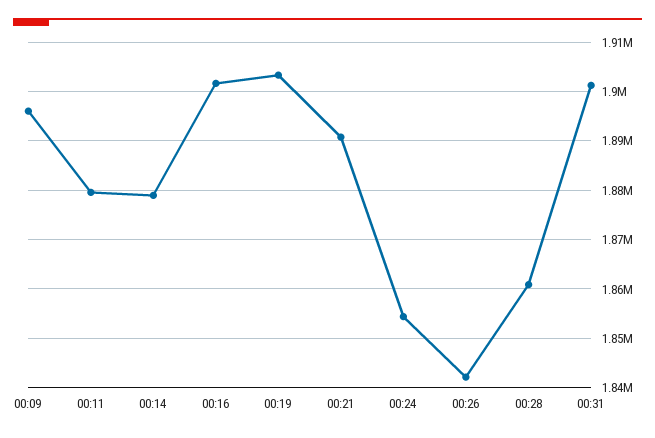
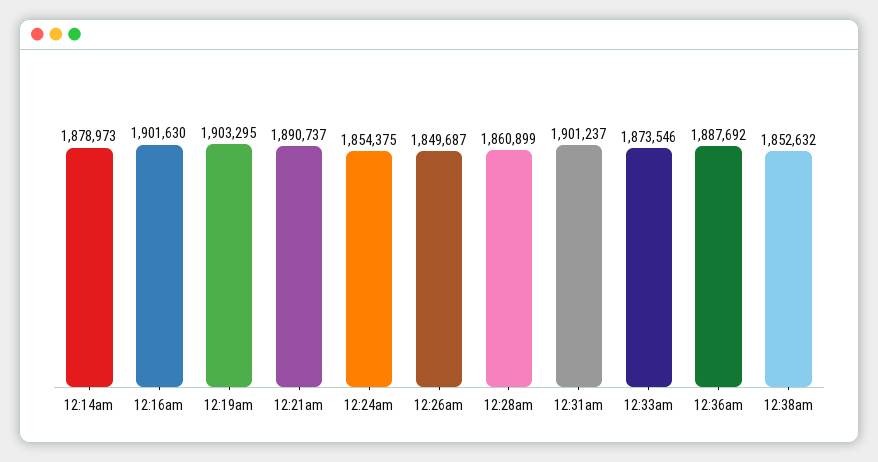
00:09: 1896000 -> none
00:11: 1880000 -> none
00:26: 1842000 -> 1849687
12:33am: none -> 1873546
12:36am: none -> 1887692
12:38am: none -> 1852632

